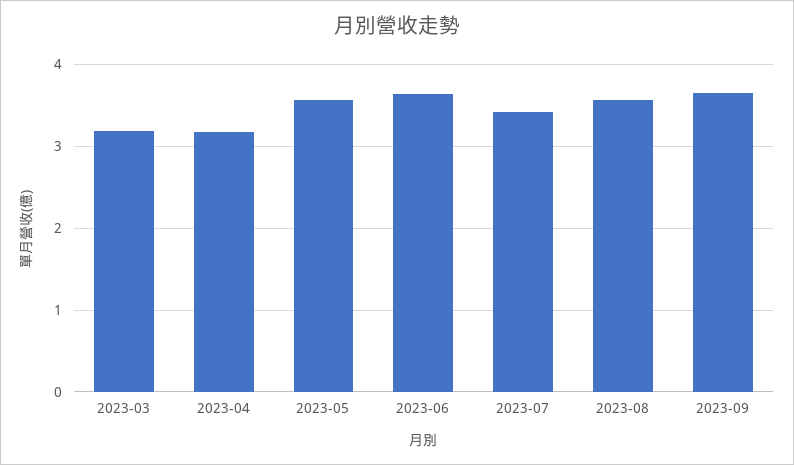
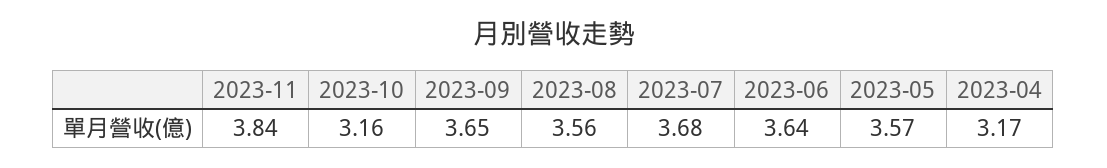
2023-03: 3.2 -> none
2023-07: 3.4 -> 3.68
2023-11: none -> 3.84
2023-10: none -> 3.16

